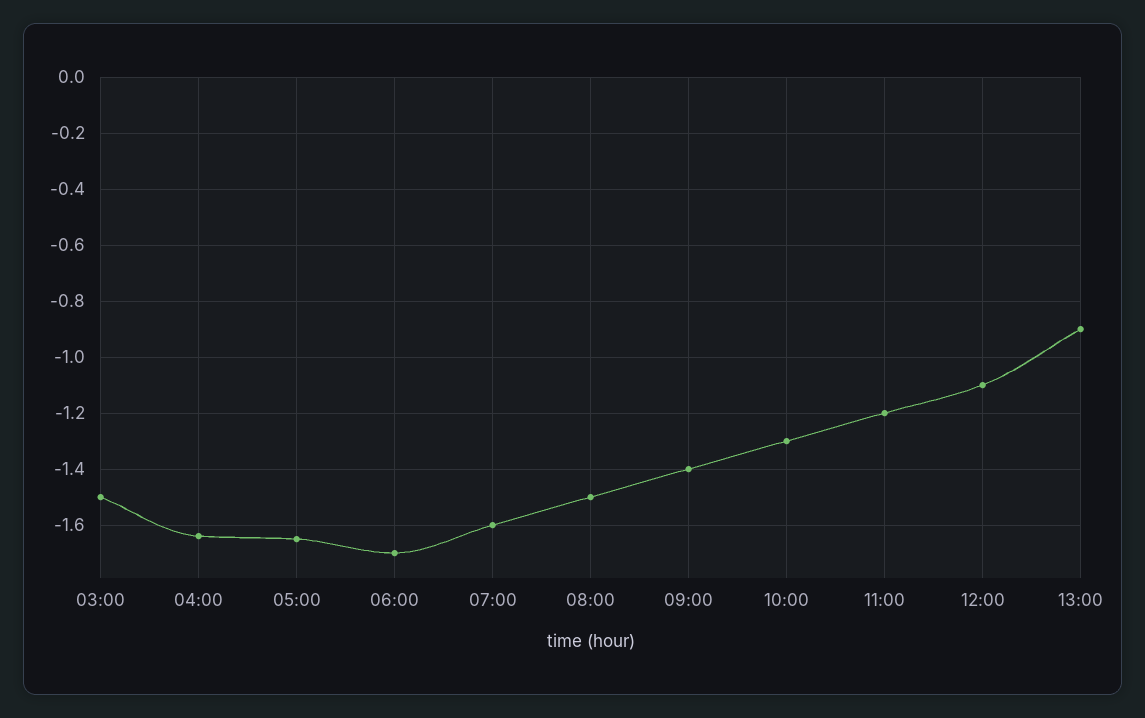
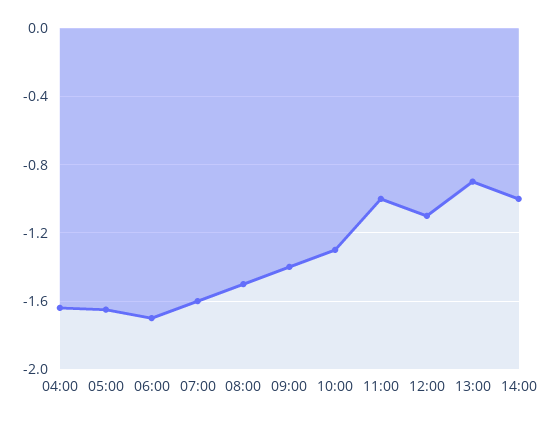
03:00: -1.5 -> none
11:00: -1.2 -> -1
14:00: none -> -1

